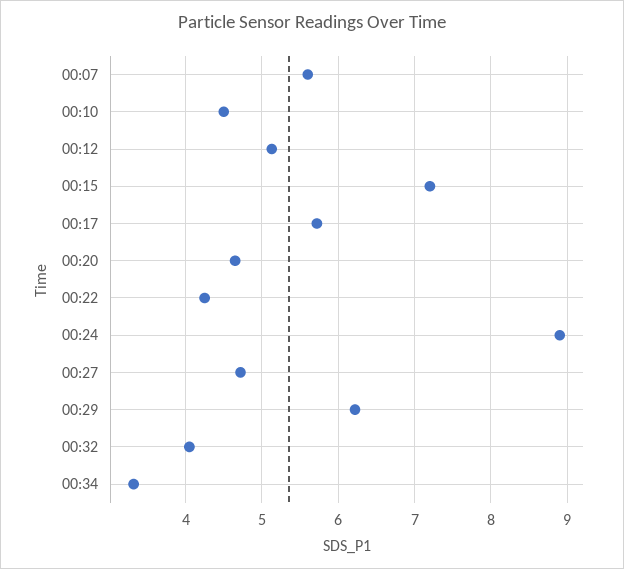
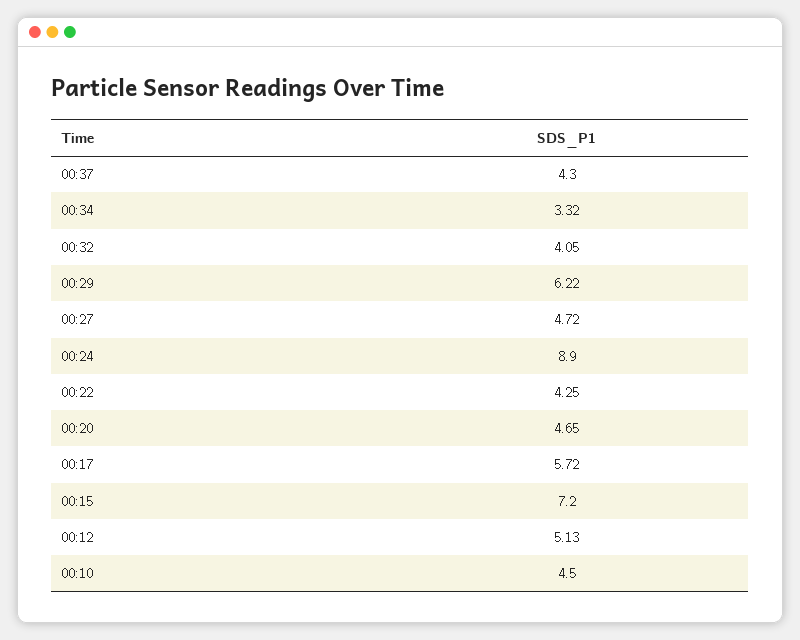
00:07: 5.6 -> none
00:37: none -> 4.3

